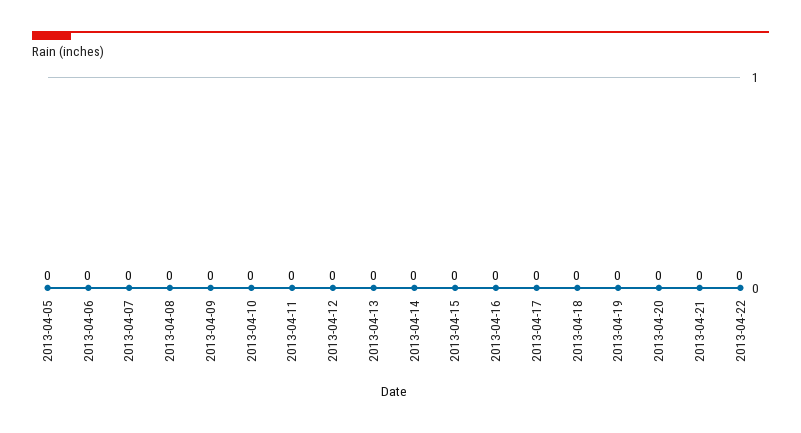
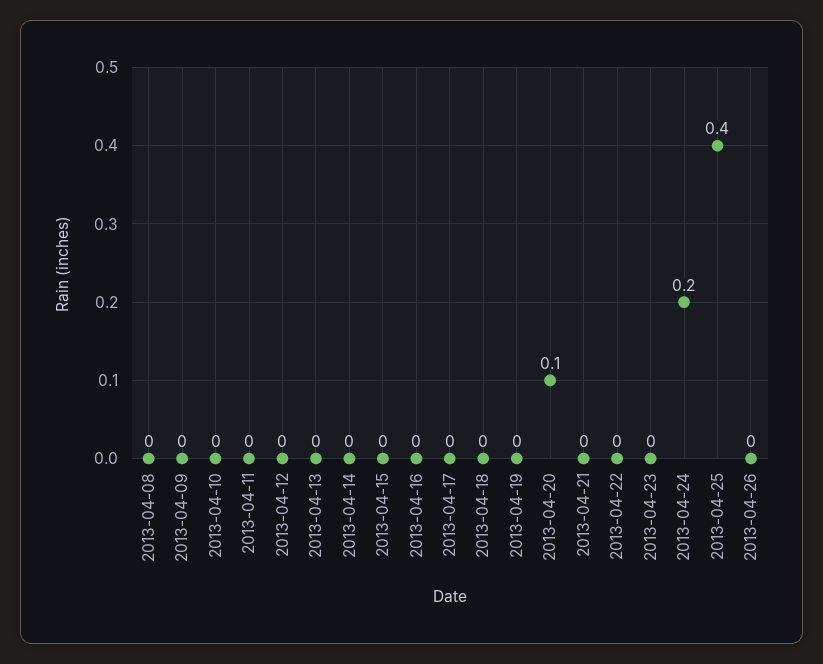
2013-04-05: 0 -> none
2013-04-06: 0 -> none
2013-04-07: 0 -> none
2013-04-20: 0 -> 0.1
2013-04-23: none -> 0
2013-04-24: none -> 0.2
2013-04-25: none -> 0.4
2013-04-26: none -> 0

